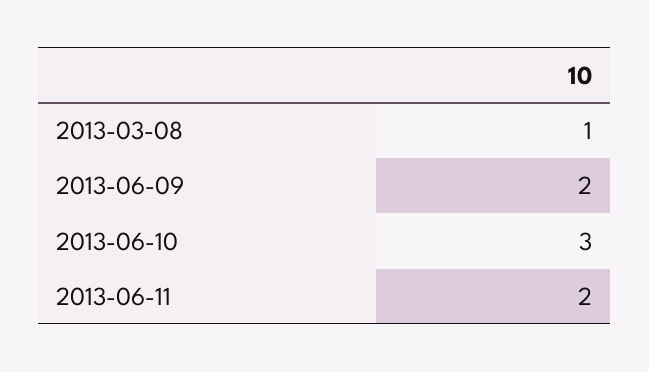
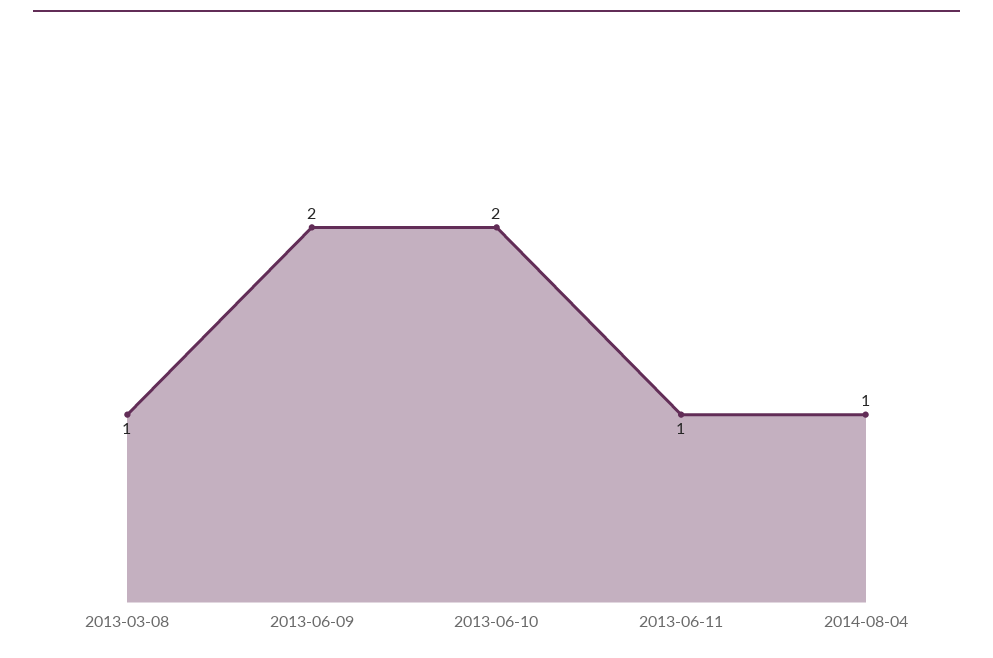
2013-06-10: 3 -> 2
2013-06-11: 2 -> 1
2014-08-04: none -> 1

